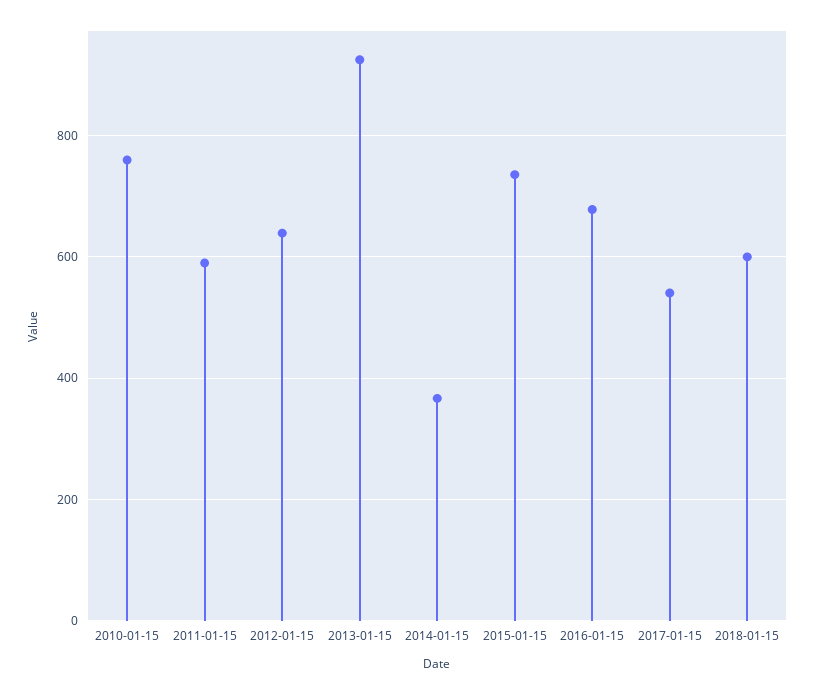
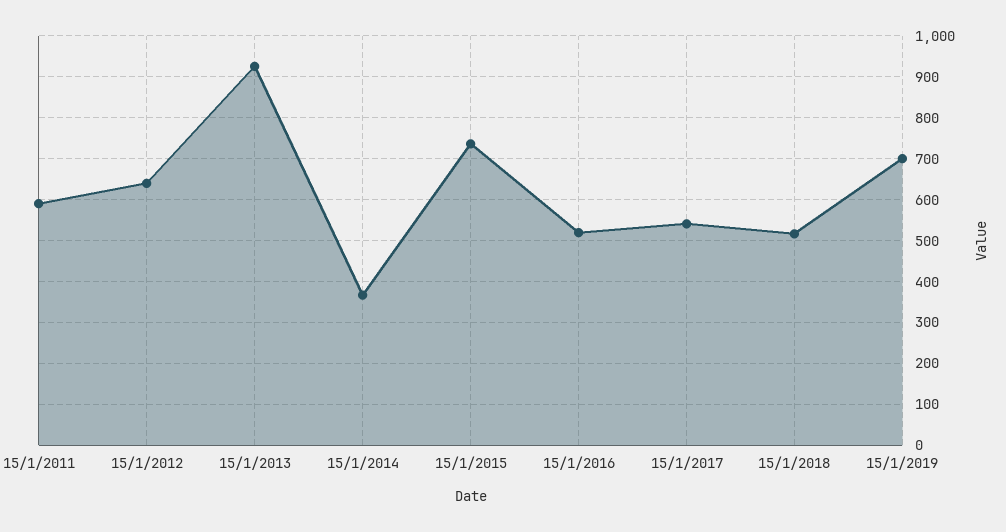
2010-01-15: 760 -> none
2016-01-15: 680 -> 520
2018-01-15: 600 -> 520
15/1/2019: none -> 700

